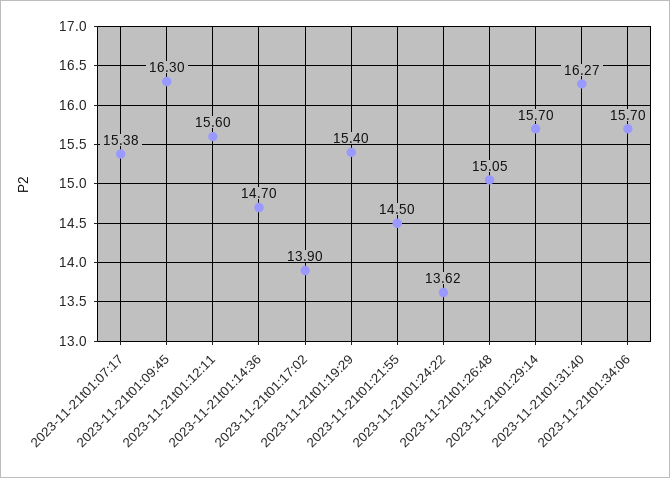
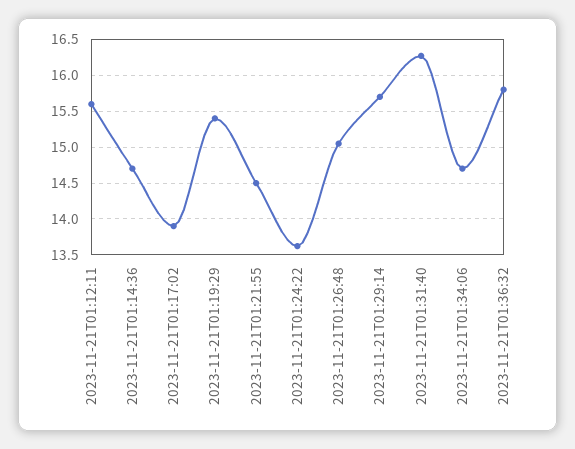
2023-11-21t01:07:17: 15.38 -> none
2023-11-21t01:09:45: 16.3 -> none
2023-11-21t01:34:06: 15.7 -> 14.7
2023-11-21T01:36:32: none -> 15.8

